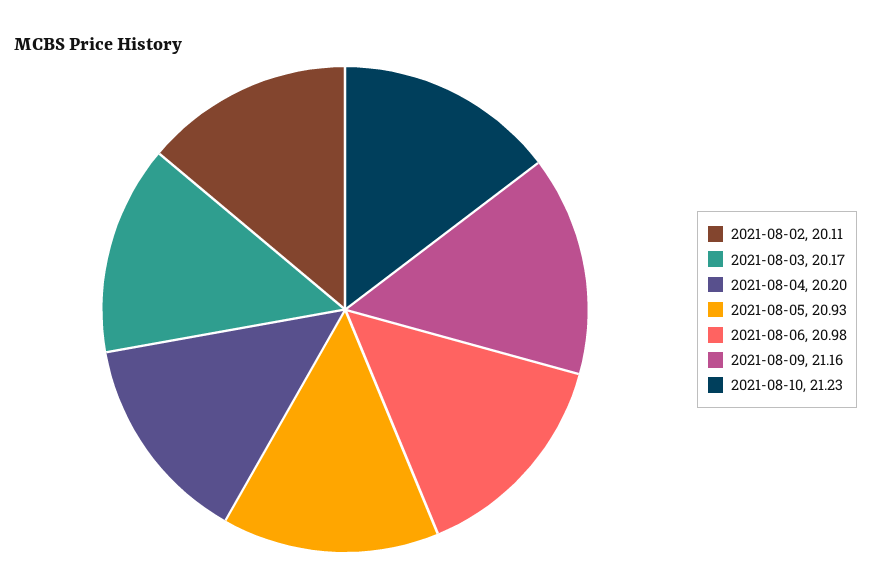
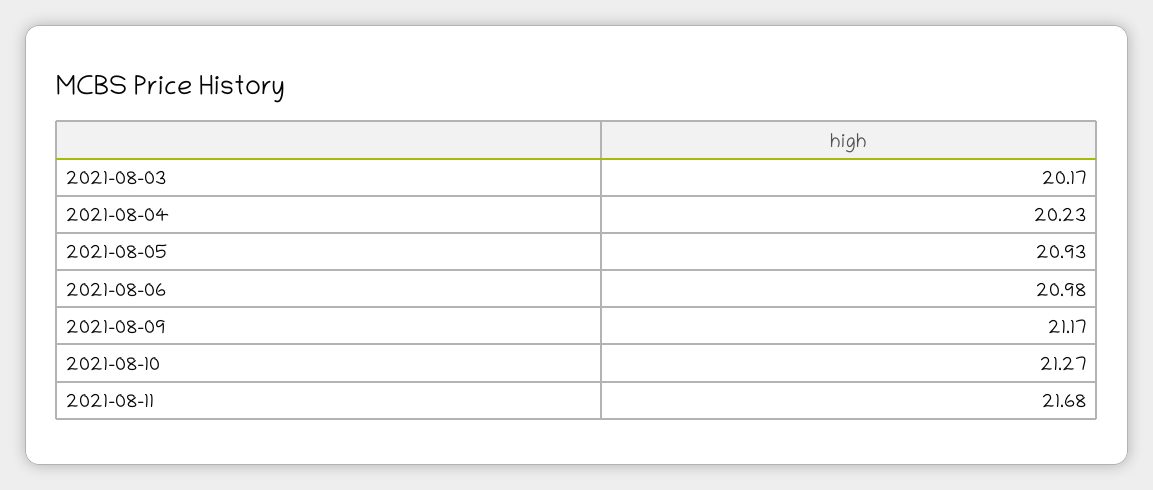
2021-08-02: 20.11 -> none
2021-08-04: 20.2 -> 20.23
2021-08-09: 21.16 -> 21.17
2021-08-10: 21.23 -> 21.27
2021-08-11: none -> 21.68

